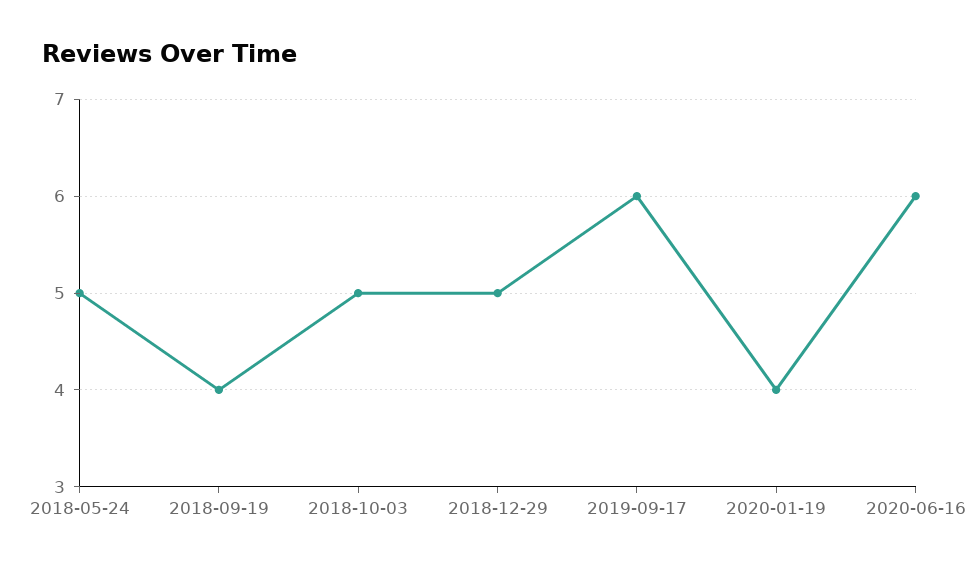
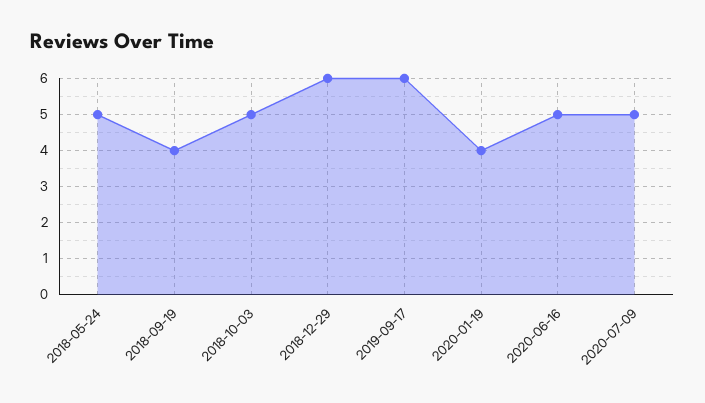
2018-12-29: 5 -> 6
2020-06-16: 6 -> 5
2020-07-09: none -> 5

